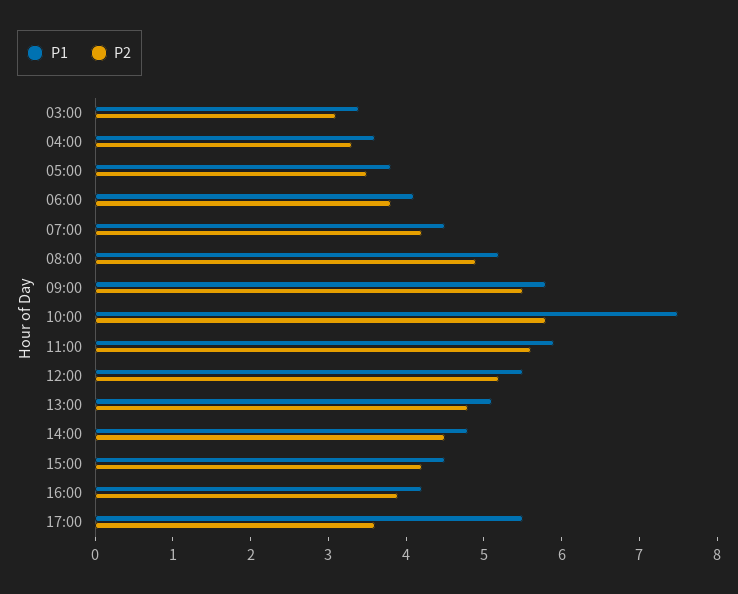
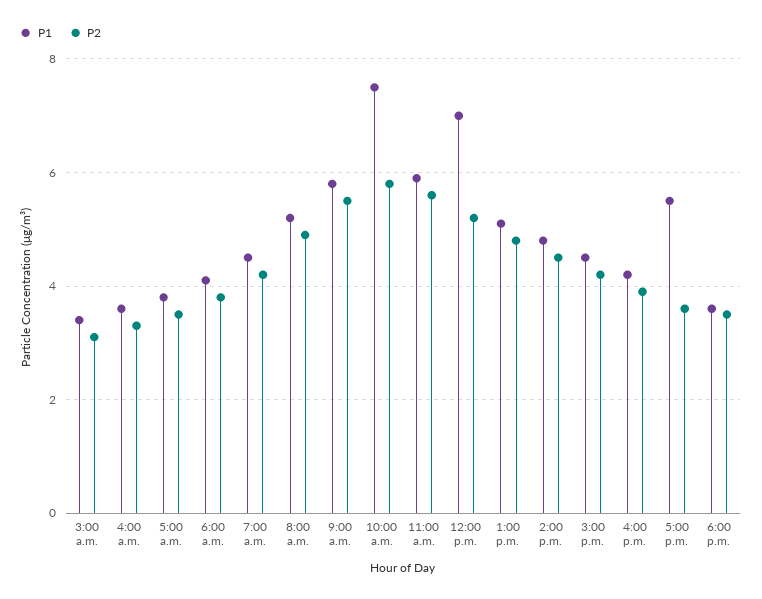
P1, 12:00: 5.5 -> 7
P1, 6:00 p.m.: none -> 3.5
P2, 6:00 p.m.: none -> 3.5

